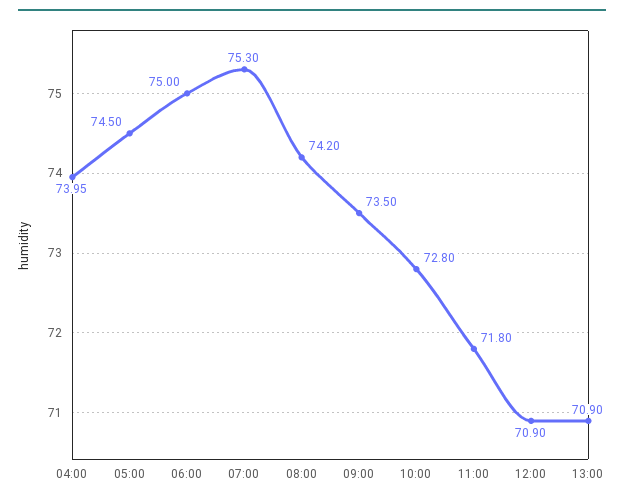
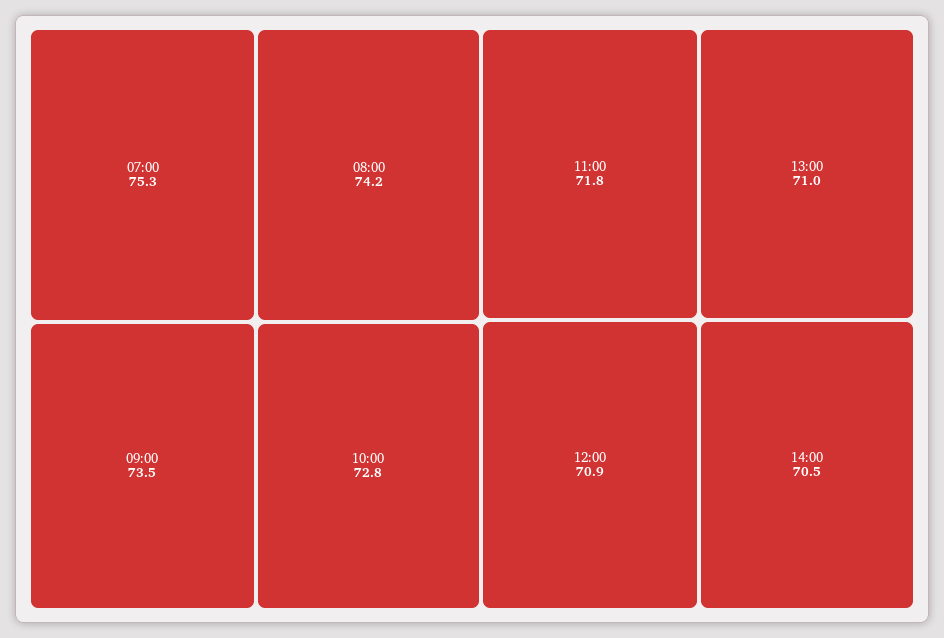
04:00: 73.95 -> none
05:00: 74.5 -> none
06:00: 75 -> none
13:00: 70.9 -> 71
14:00: none -> 70.5

